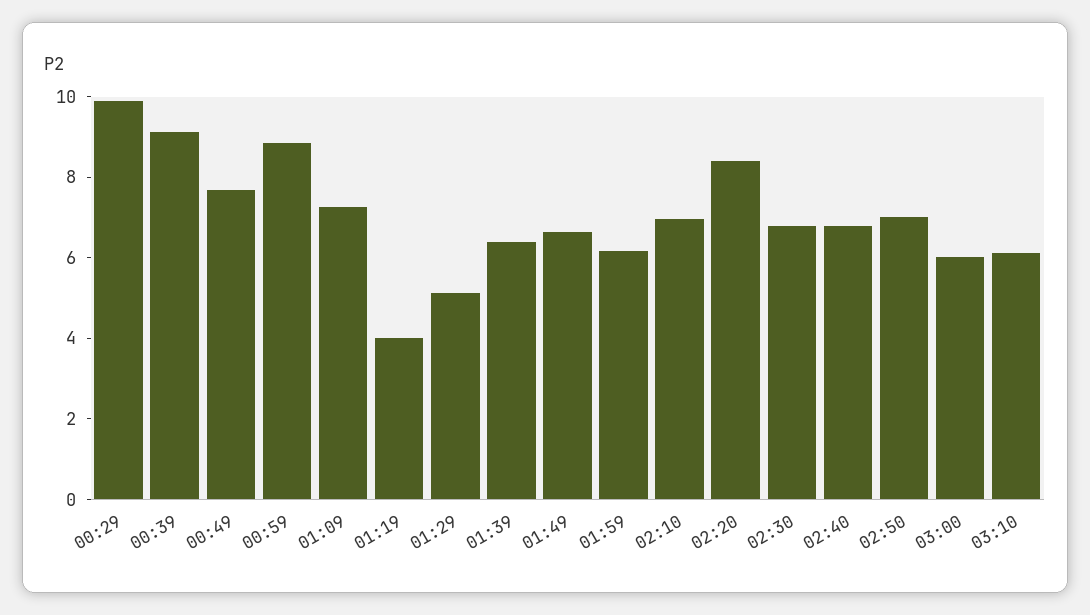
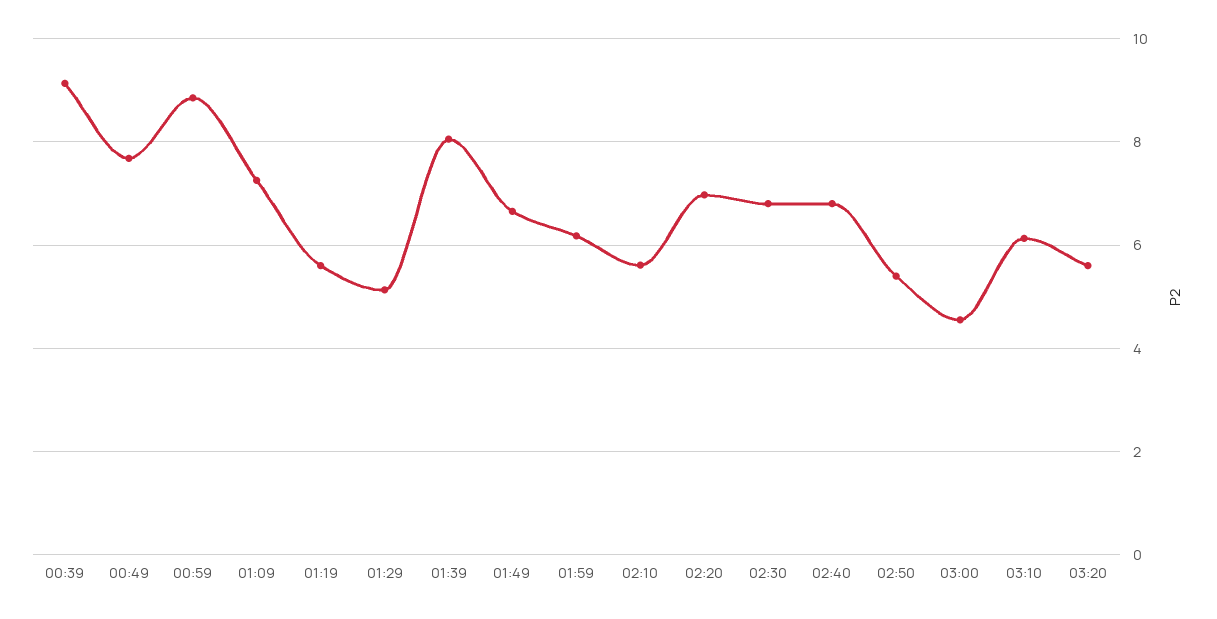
00:29: 10 -> none
01:19: 4 -> 5.6
01:39: 6.5 -> 8
02:10: 7 -> 5.6
02:20: 8.5 -> 7
02:50: 7 -> 5.4
03:00: 6 -> 4.6
03:20: none -> 5.6

